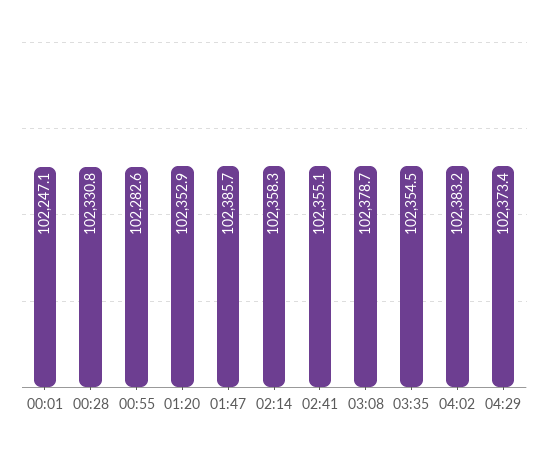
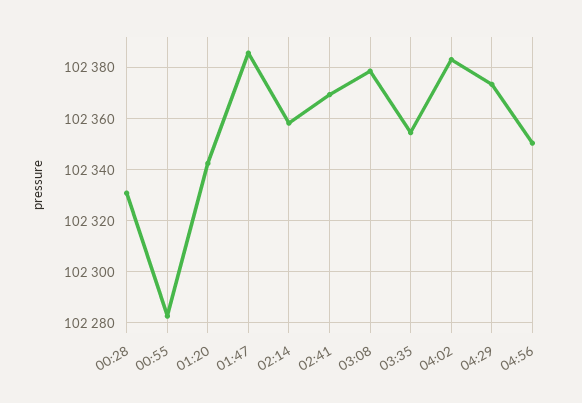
00:01: 102247.1 -> none
01:20: 102352.9 -> 102342.5
02:41: 102355.1 -> 102370
04:56: none -> 102350

